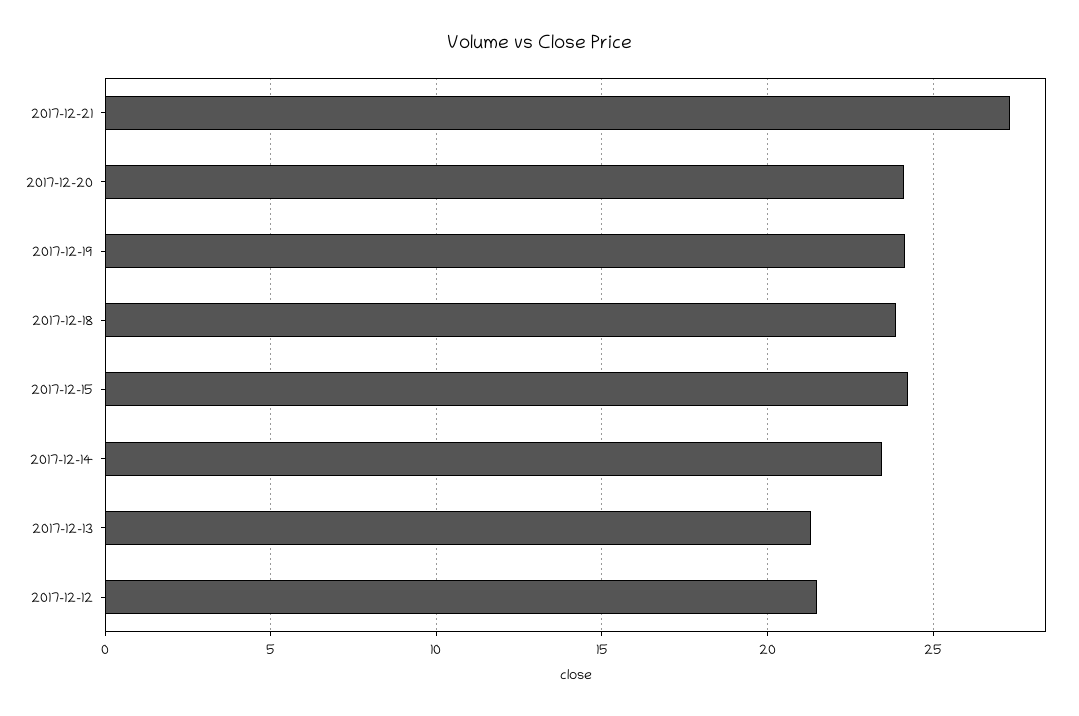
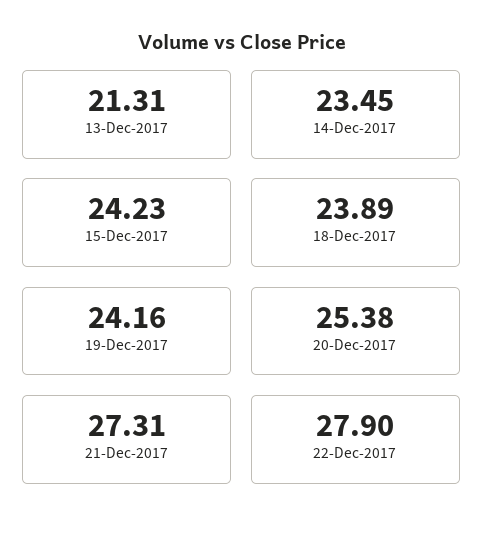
2017-12-20: 24 -> 25.38
2017-12-12: 21.5 -> none
22-Dec-2017: none -> 27.9

